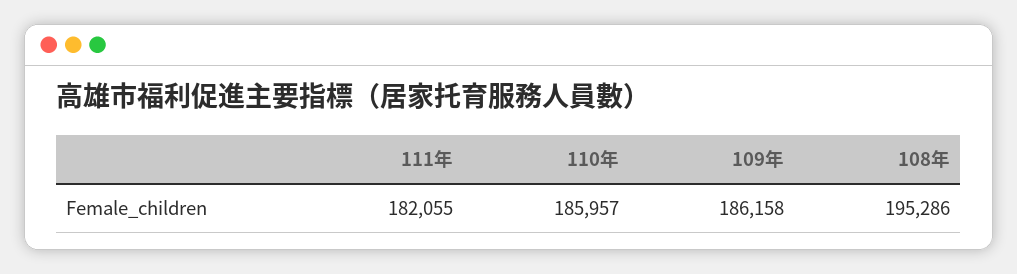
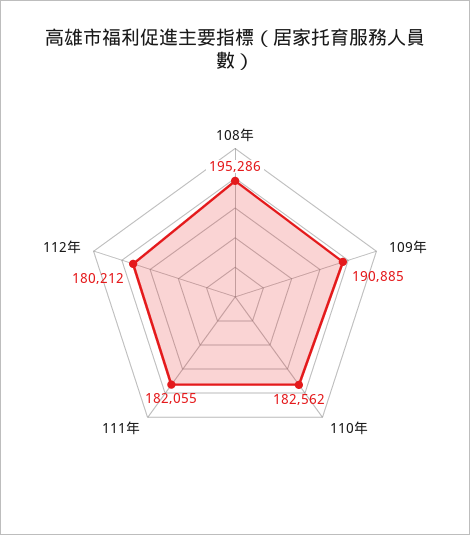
110年: 185957 -> 182562
109年: 186158 -> 190885
112年: none -> 180212

